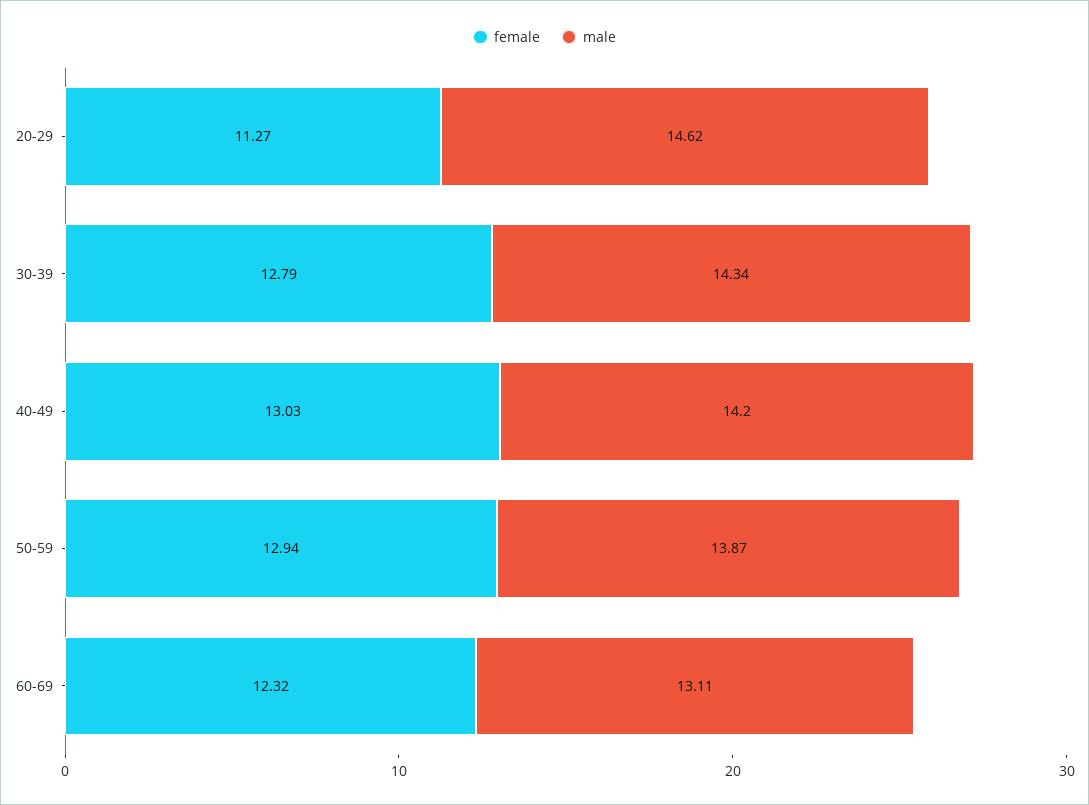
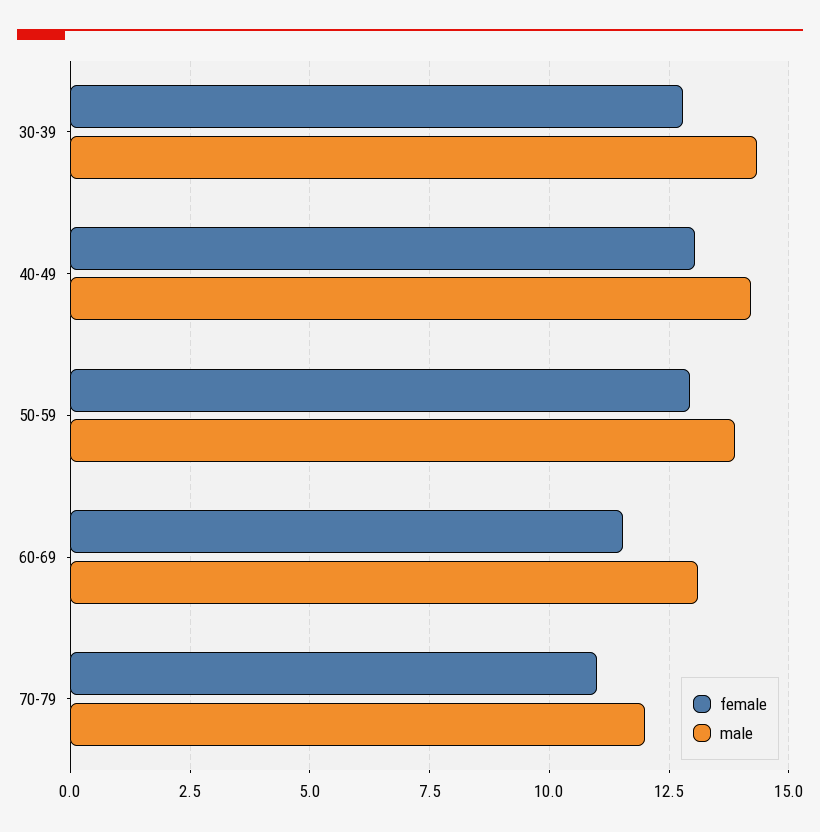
female, 20-29: 11.27 -> none
male, 20-29: 14.62 -> none
female, 60-69: 12.32 -> 11.5
female, 70-79: none -> 11
male, 70-79: none -> 12

